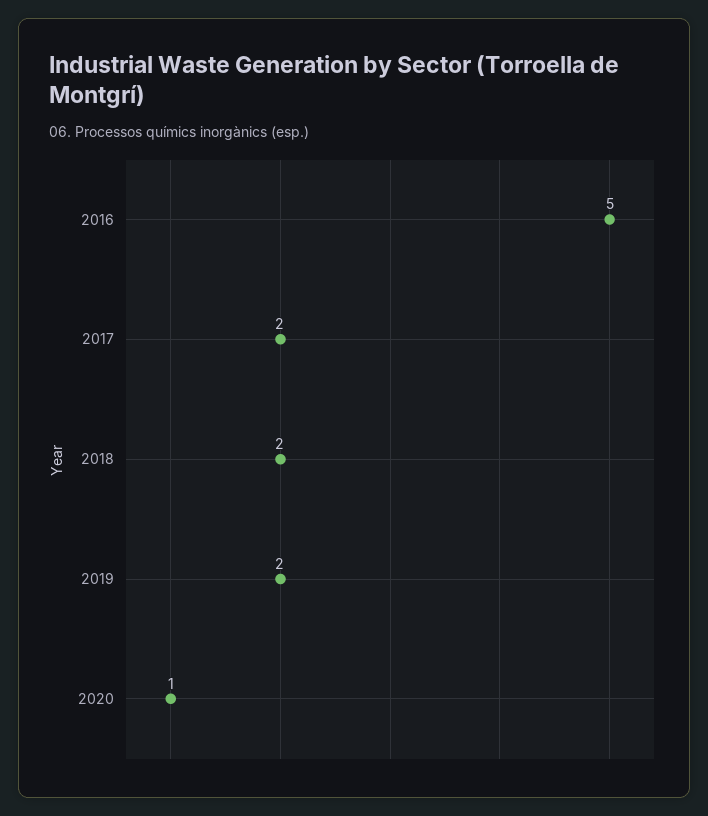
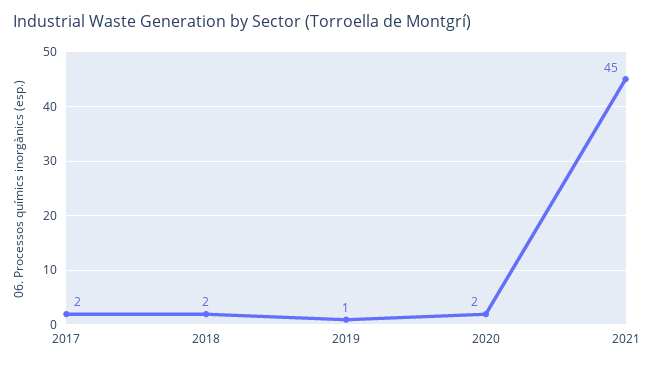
2016: 5 -> none
2019: 2 -> 1
2020: 1 -> 2
2021: none -> 45

